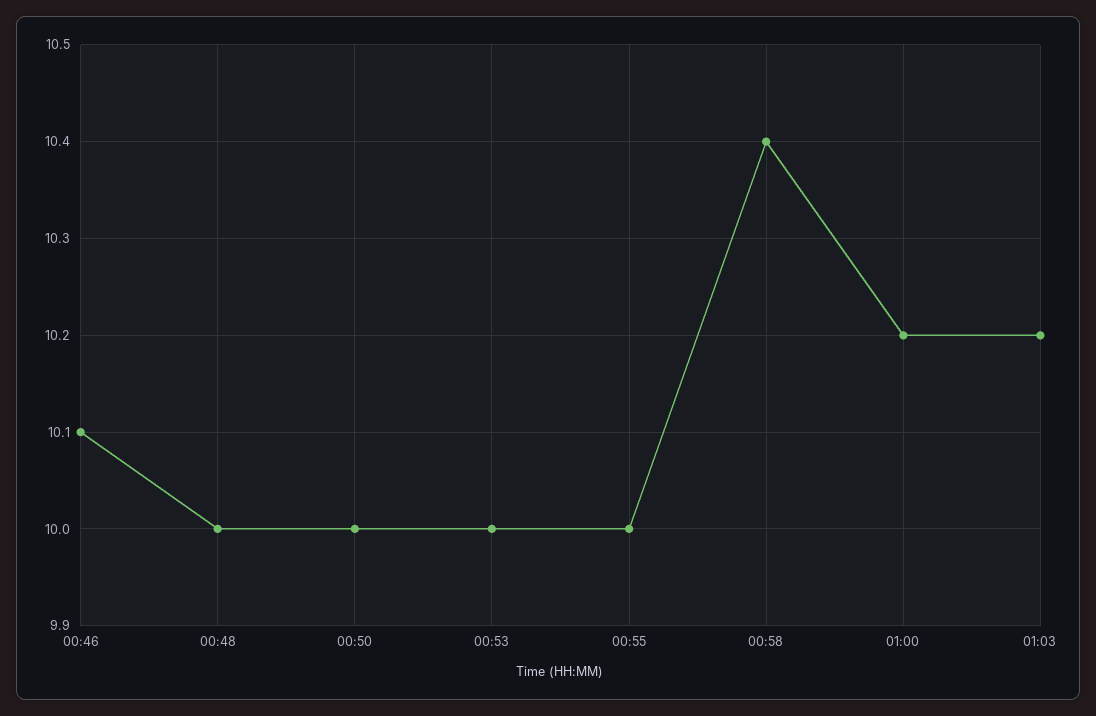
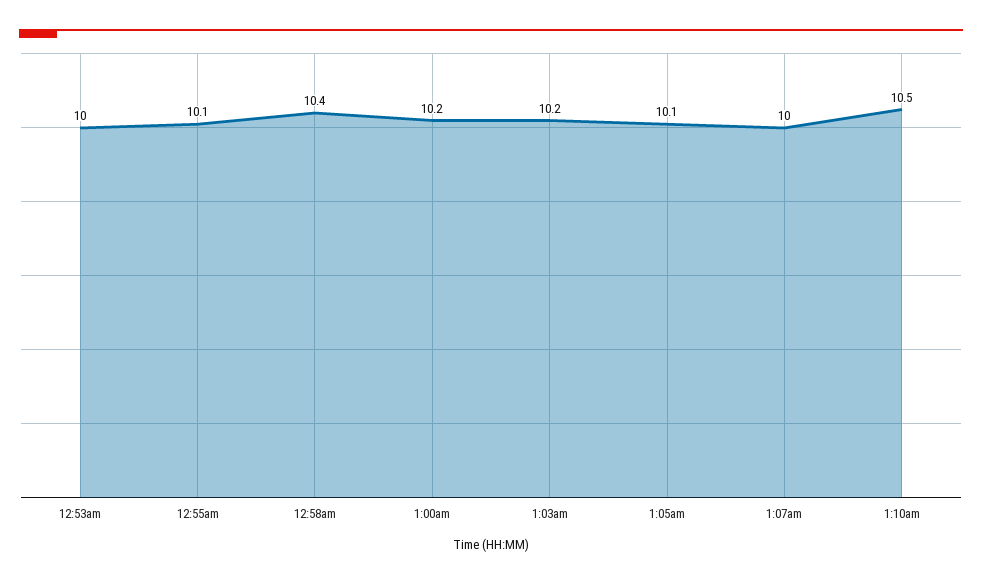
00:46: 10.1 -> none
00:48: 10 -> none
00:50: 10 -> none
00:55: 10 -> 10.1
1:05am: none -> 10.1
1:07am: none -> 10
1:10am: none -> 10.5

